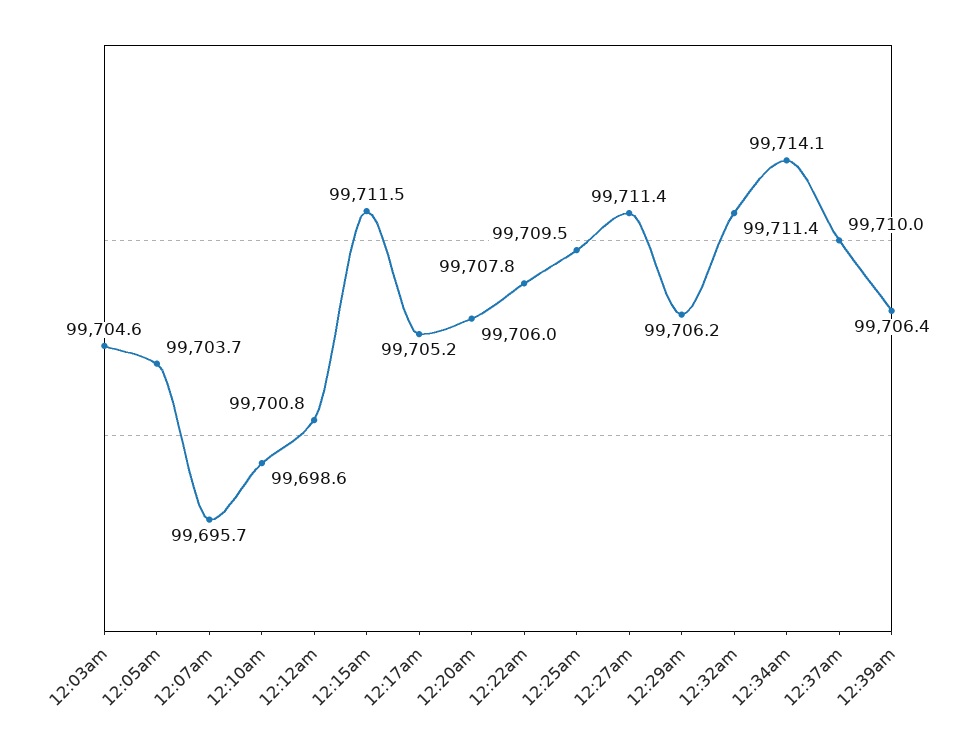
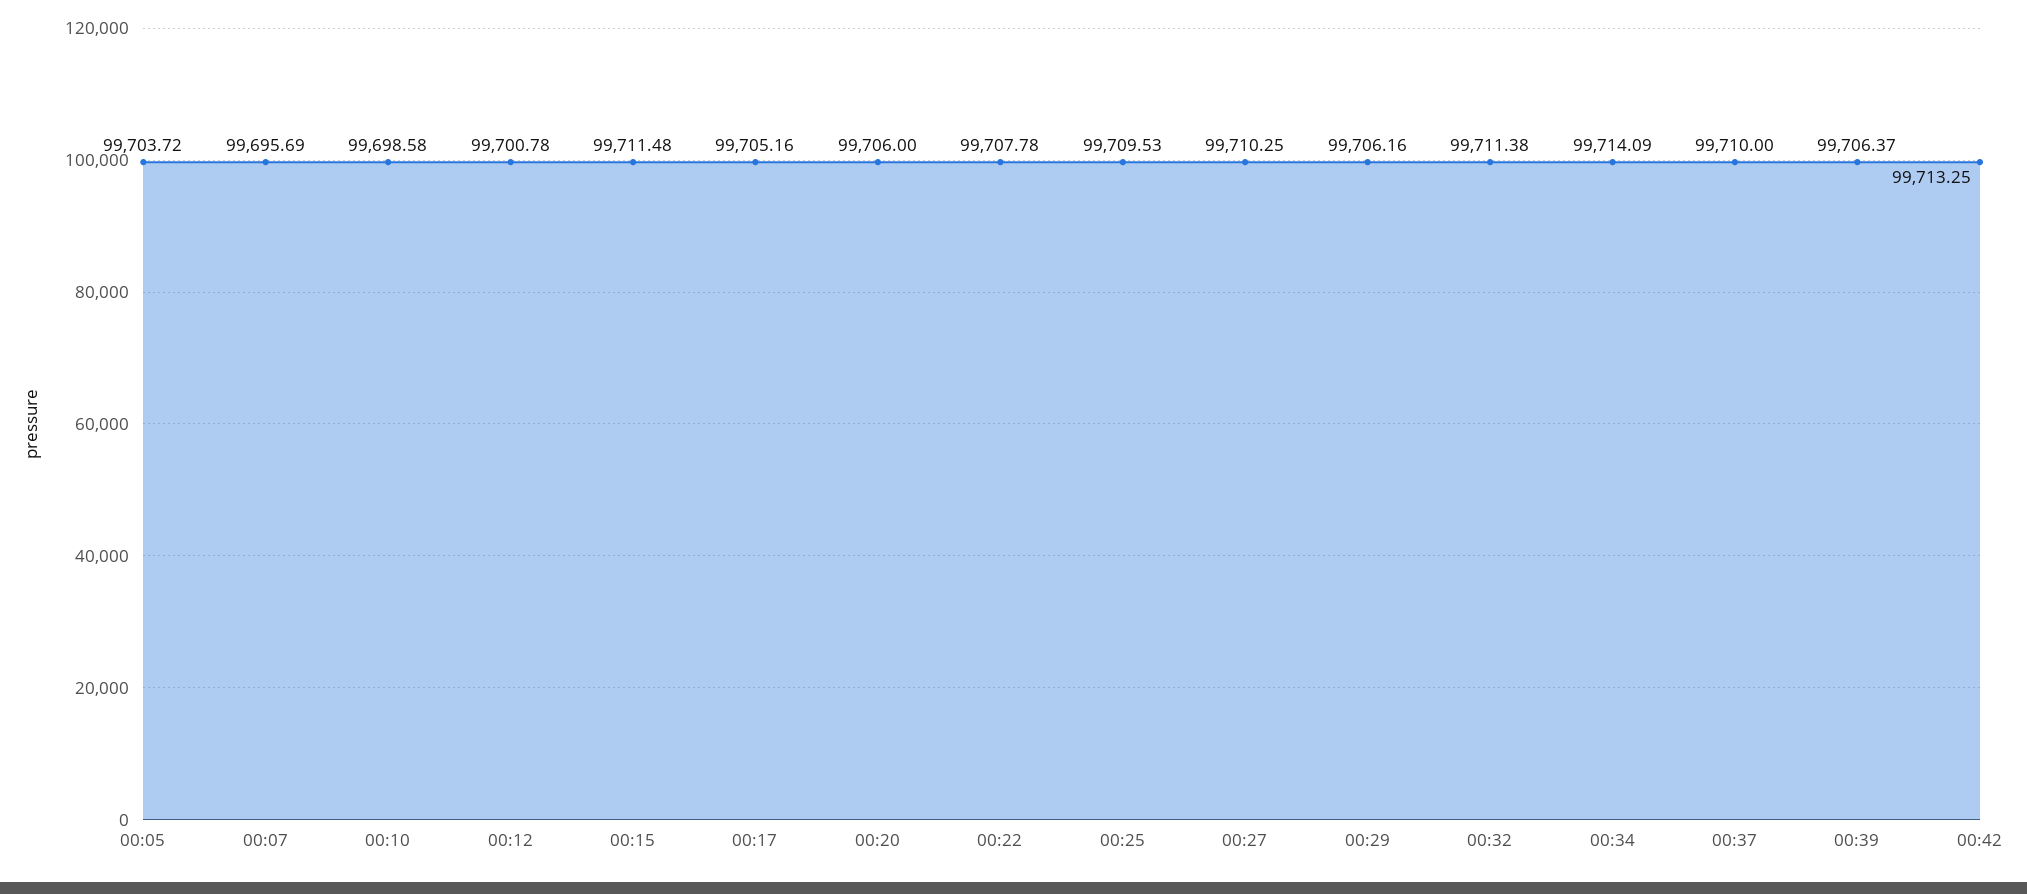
12:03am: 99704.6 -> none
12:27am: 99711.4 -> 99710.25
00:42: none -> 99713.25

